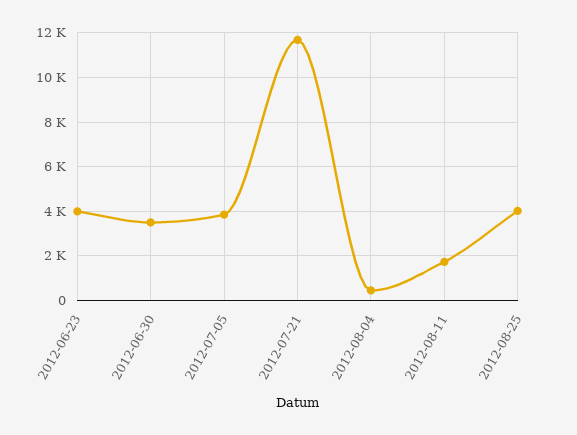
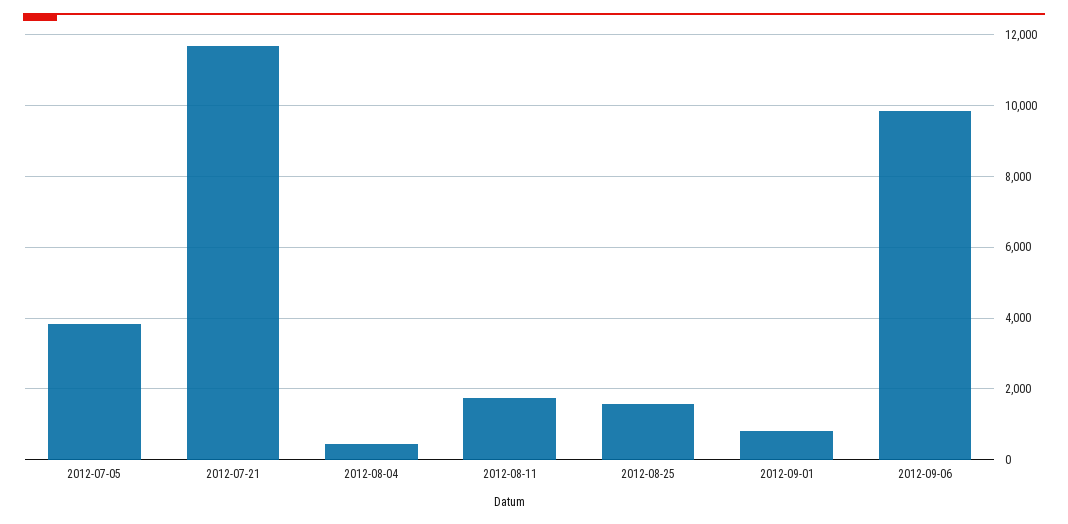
2012-06-23: 4000 -> none
2012-06-30: 3500 -> none
2012-08-25: 4000 -> 1600
2012-09-01: none -> 800
2012-09-06: none -> 9800

